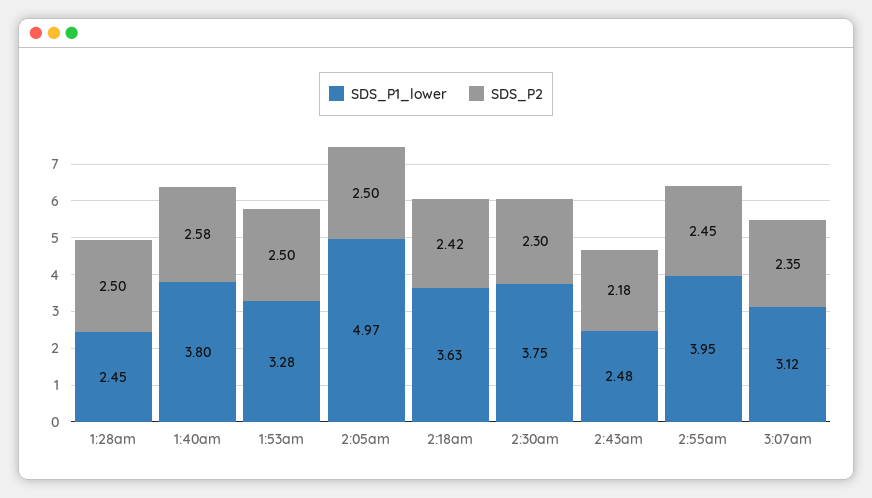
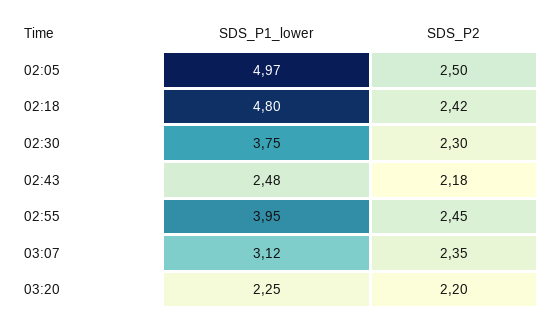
SDS_P1_lower, 1:28am: 2.45 -> none
SDS_P2, 1:28am: 2.5 -> none
SDS_P1_lower, 1:40am: 3.8 -> none
SDS_P2, 1:40am: 2.58 -> none
SDS_P1_lower, 1:53am: 3.28 -> none
SDS_P2, 1:53am: 2.5 -> none
SDS_P1_lower, 2:18am: 3.63 -> 4.8
SDS_P1_lower, 03:20: none -> 2.25
SDS_P2, 03:20: none -> 2.2

